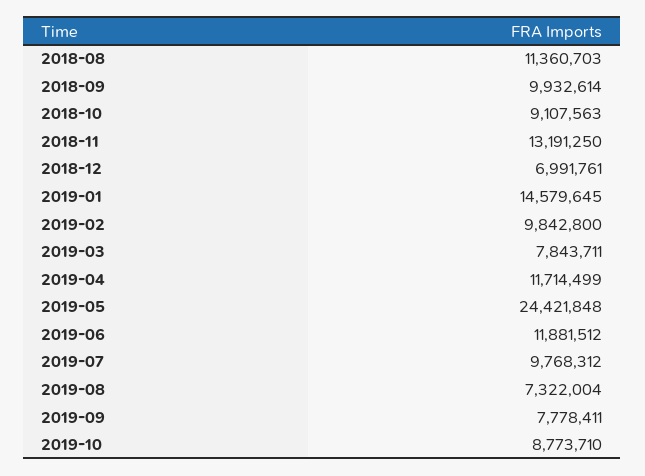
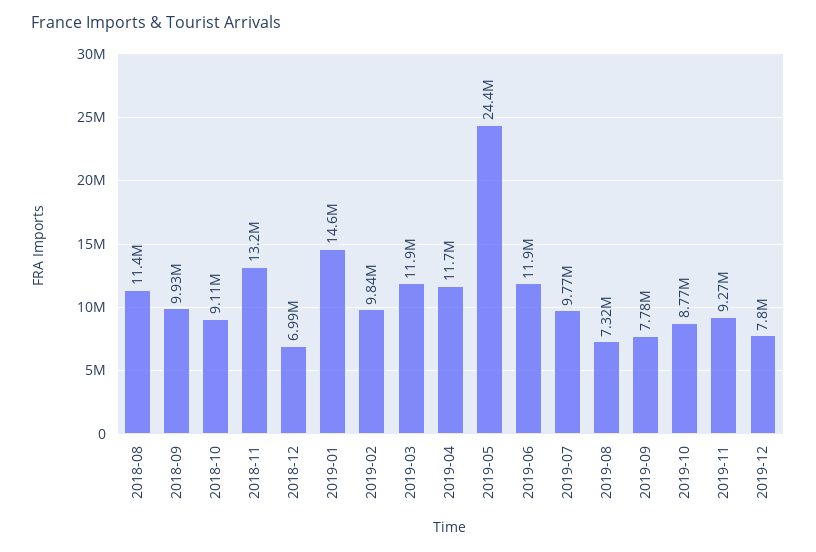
2019-03: 7843711 -> 11900000
2019-11: none -> 9270000
2019-12: none -> 7800000

